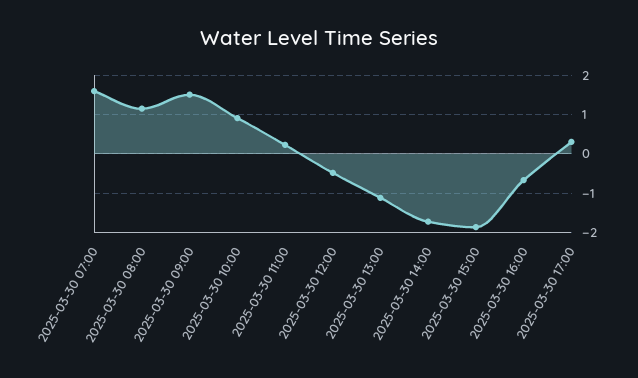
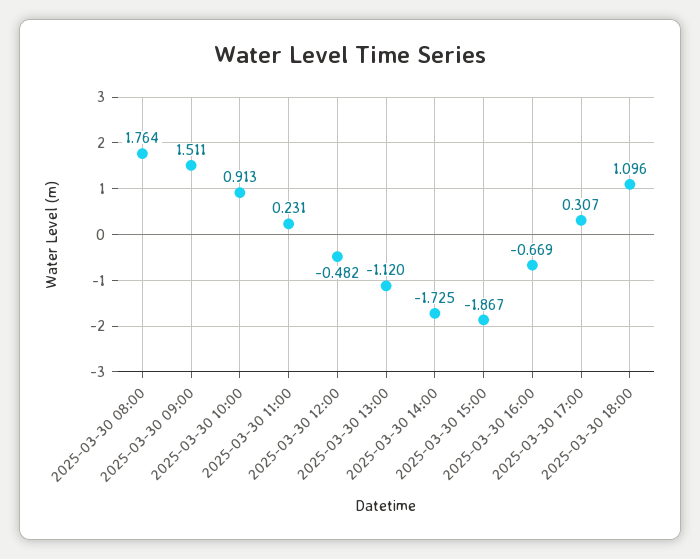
2025-03-30 07:00: 1.6 -> none
2025-03-30 08:00: 1.2 -> 1.764
2025-03-30 18:00: none -> 1.096

